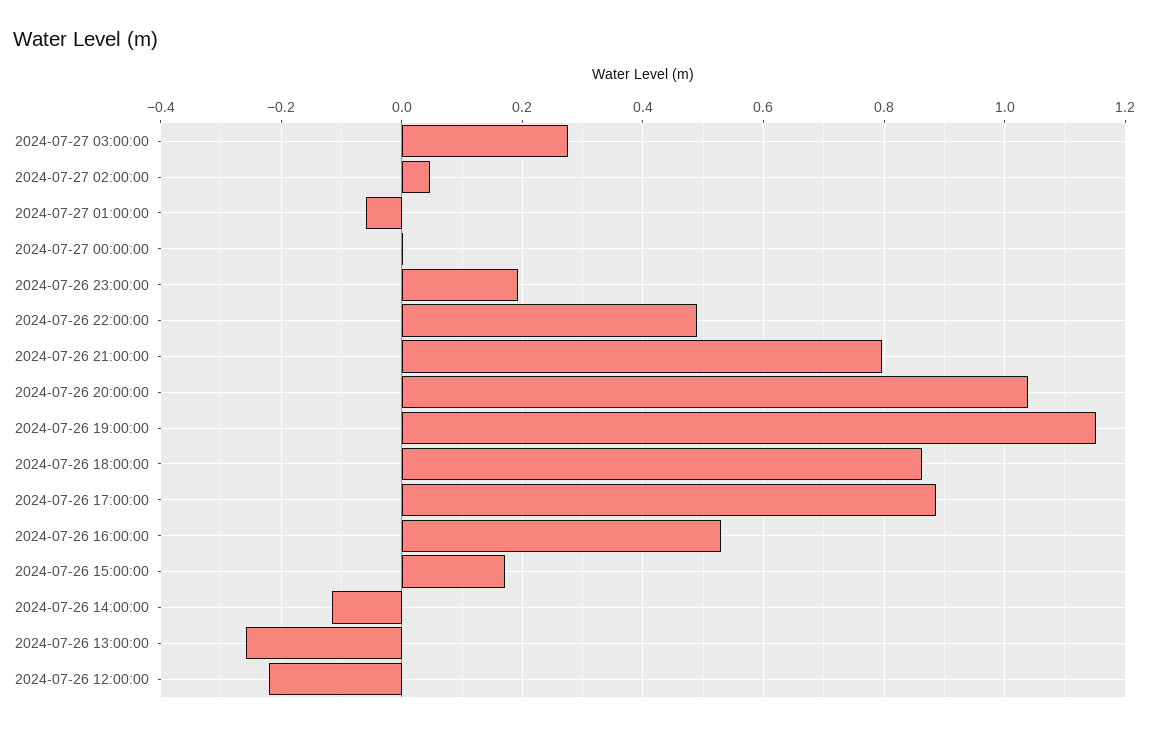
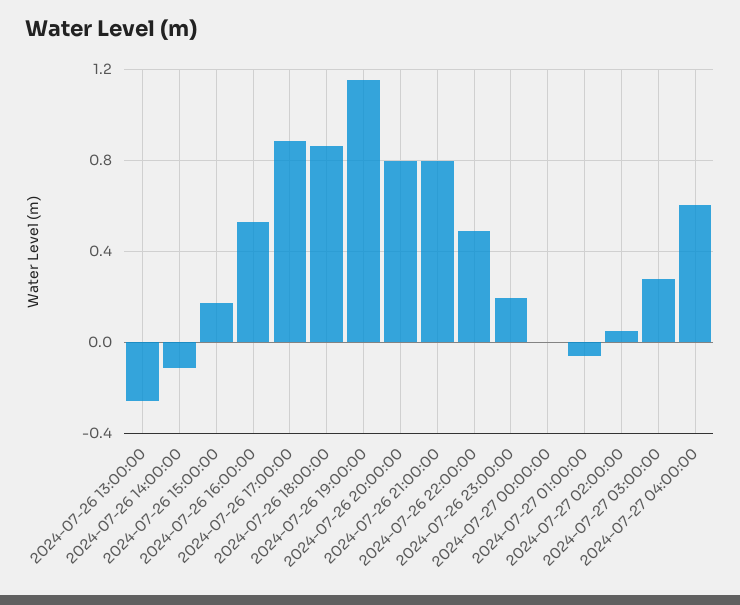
2024-07-26 20:00:00: 1.04 -> 0.8
2024-07-26 12:00:00: -0.22 -> none
2024-07-27 04:00:00: none -> 0.6

